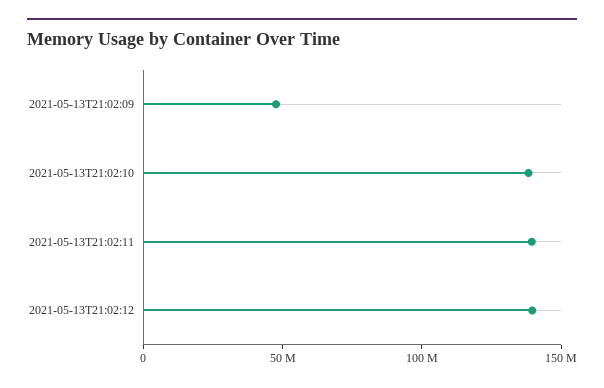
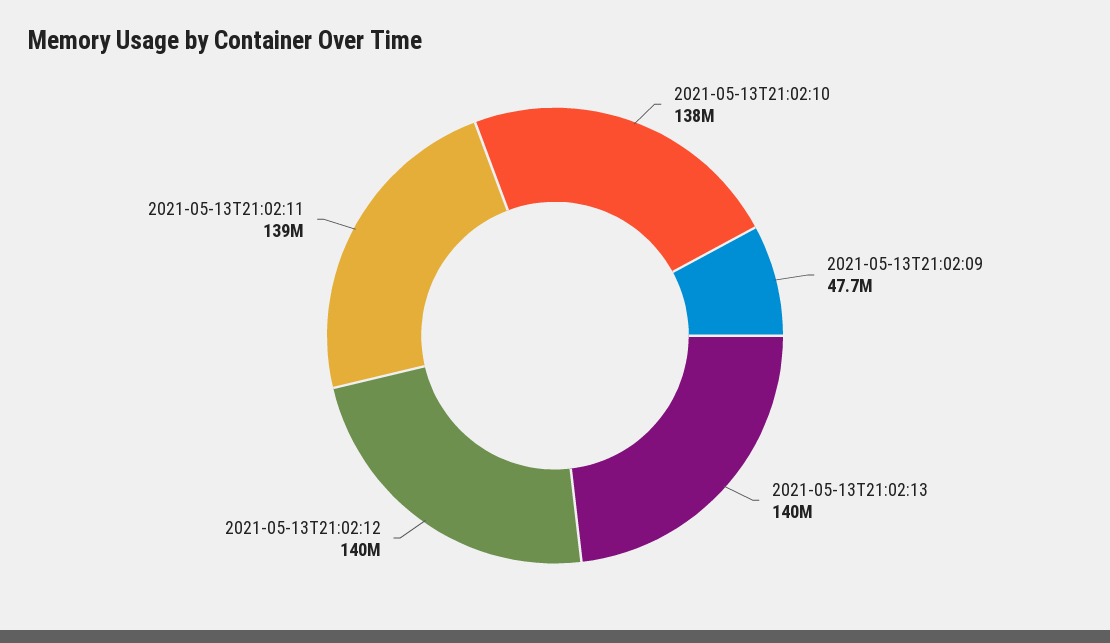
2021-05-13T21:02:13: none -> 140000000

